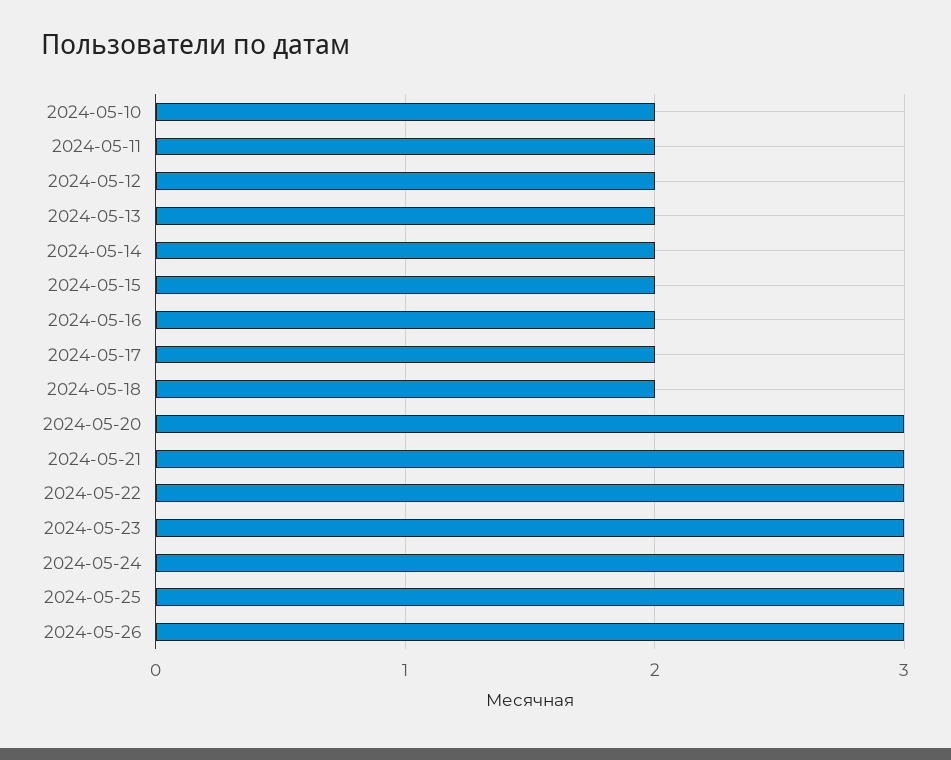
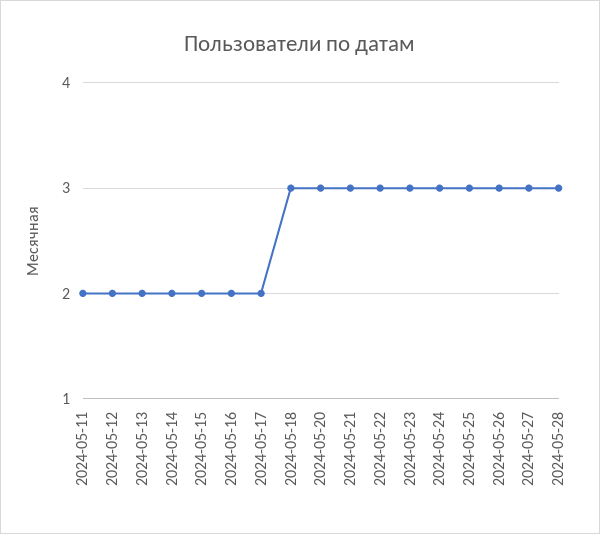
2024-05-10: 2 -> none
2024-05-18: 2 -> 3
2024-05-27: none -> 3
2024-05-28: none -> 3

